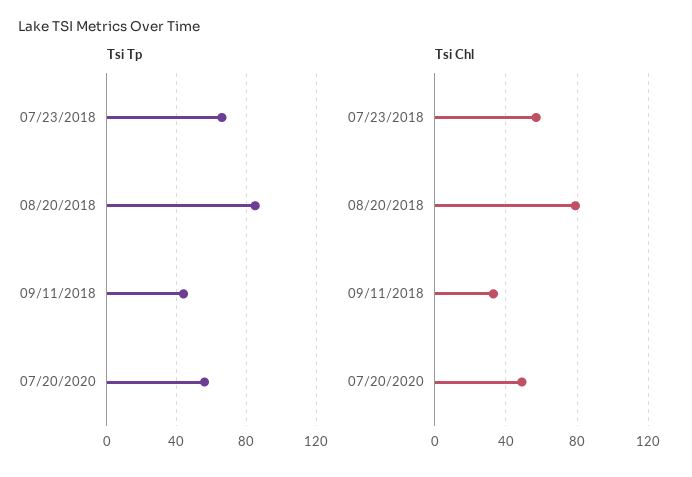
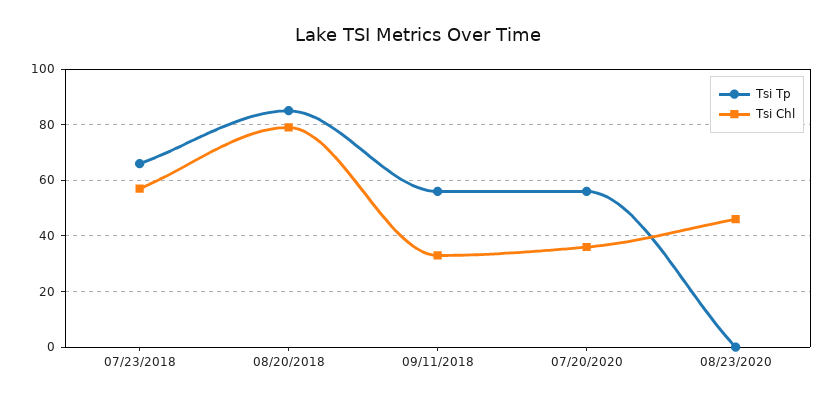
Tsi Tp, 09/11/2018: 45 -> 55
Tsi Chl, 07/20/2020: 50 -> 35
Tsi Tp, 08/23/2020: none -> 0
Tsi Chl, 08/23/2020: none -> 45

